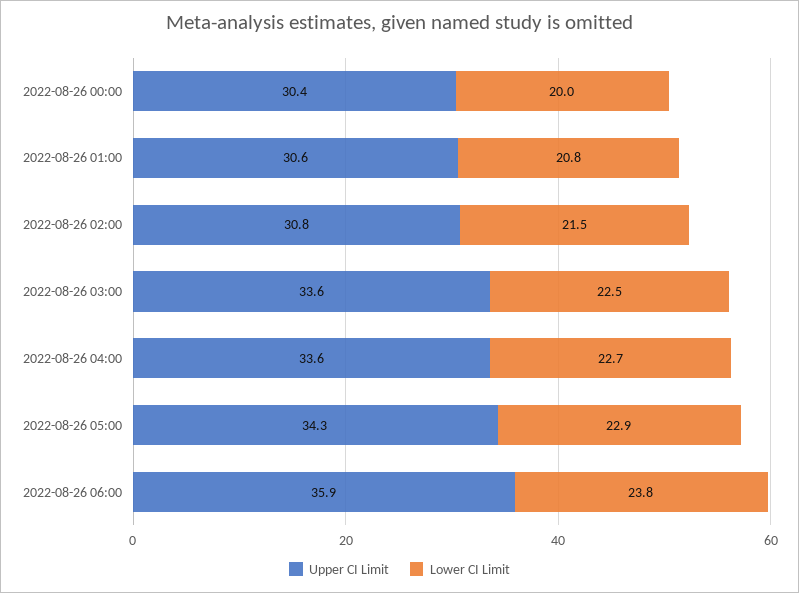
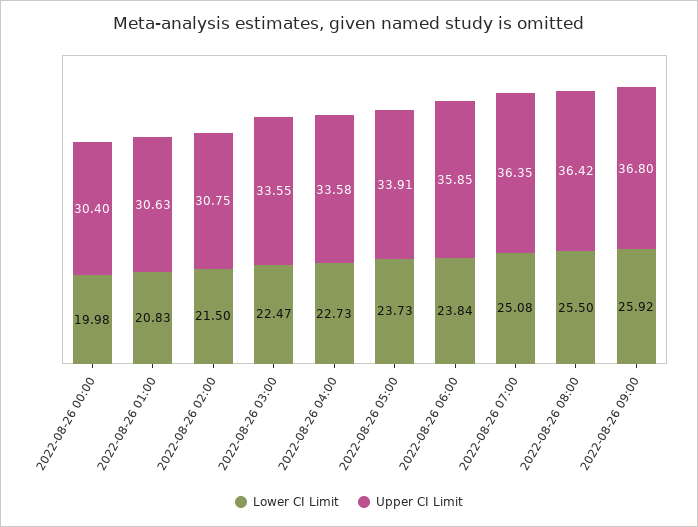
Upper CI Limit, 2022-08-26 05:00: 34.3 -> 33.91
Lower CI Limit, 2022-08-26 05:00: 22.9 -> 23.73
Lower CI Limit, 2022-08-26 07:00: none -> 25.08
Upper CI Limit, 2022-08-26 07:00: none -> 36.35
Lower CI Limit, 2022-08-26 08:00: none -> 25.5
Upper CI Limit, 2022-08-26 08:00: none -> 36.42
Lower CI Limit, 2022-08-26 09:00: none -> 25.92
Upper CI Limit, 2022-08-26 09:00: none -> 36.8

